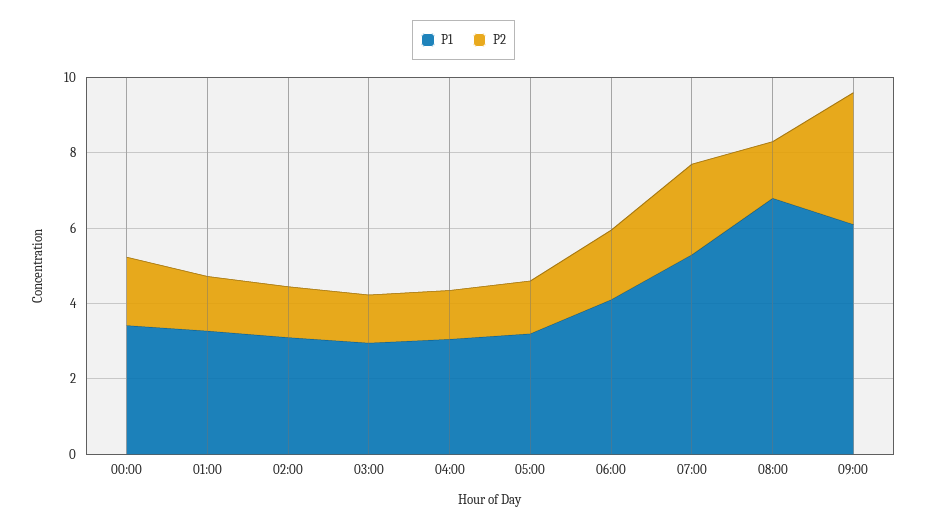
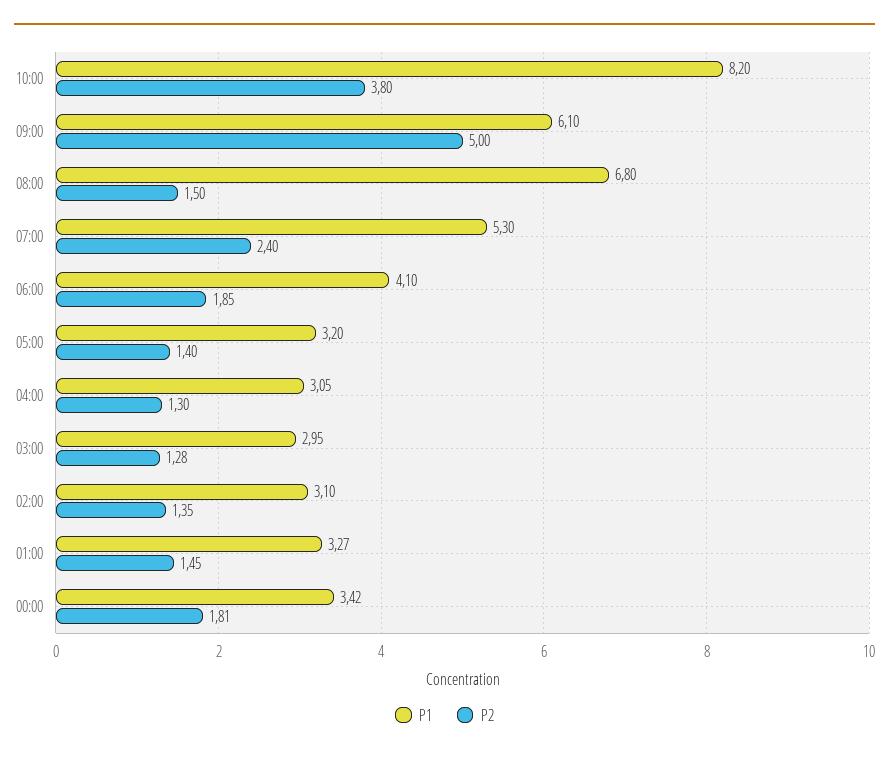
P2, 09:00: 3.5 -> 5
P1, 10:00: none -> 8.2
P2, 10:00: none -> 3.8

